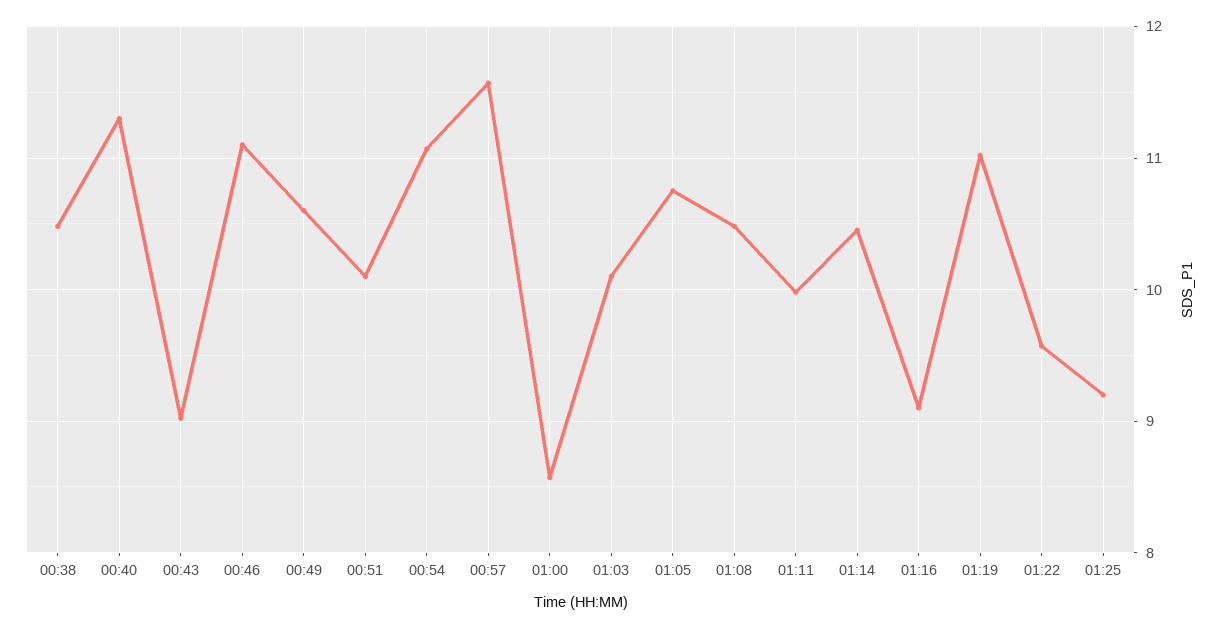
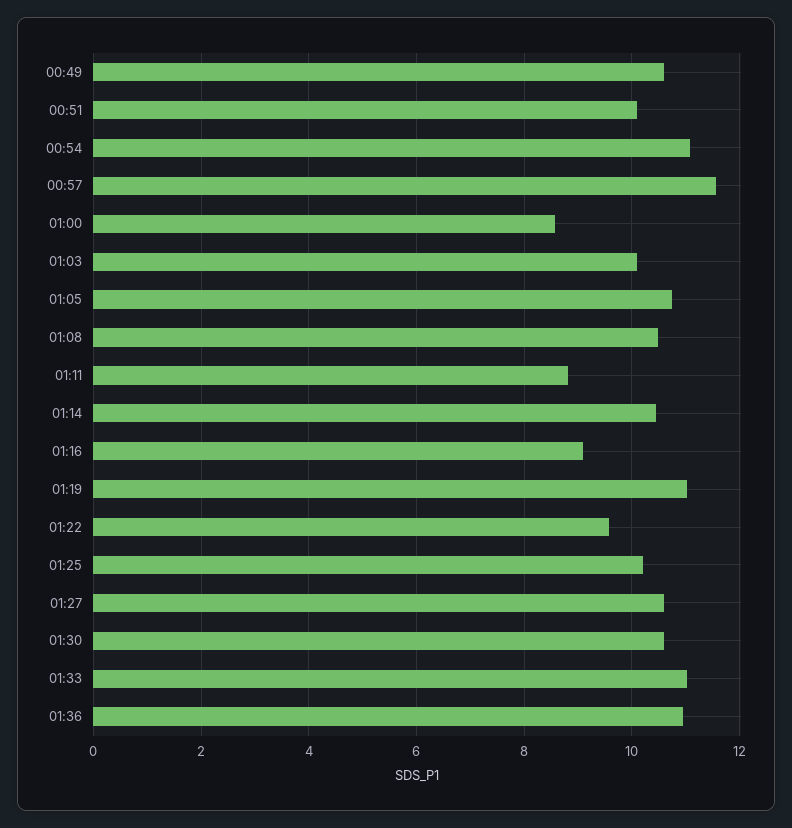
00:38: 10.5 -> none
00:40: 11.3 -> none
00:43: 9 -> none
00:46: 11.1 -> none
01:11: 10 -> 8.8
01:25: 9.2 -> 10.2
01:27: none -> 10.6
01:30: none -> 10.6
01:33: none -> 11
01:36: none -> 11

